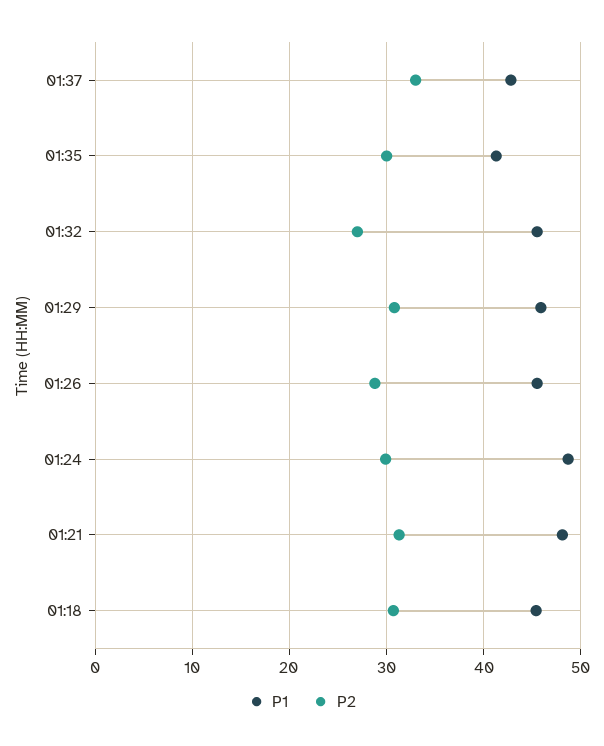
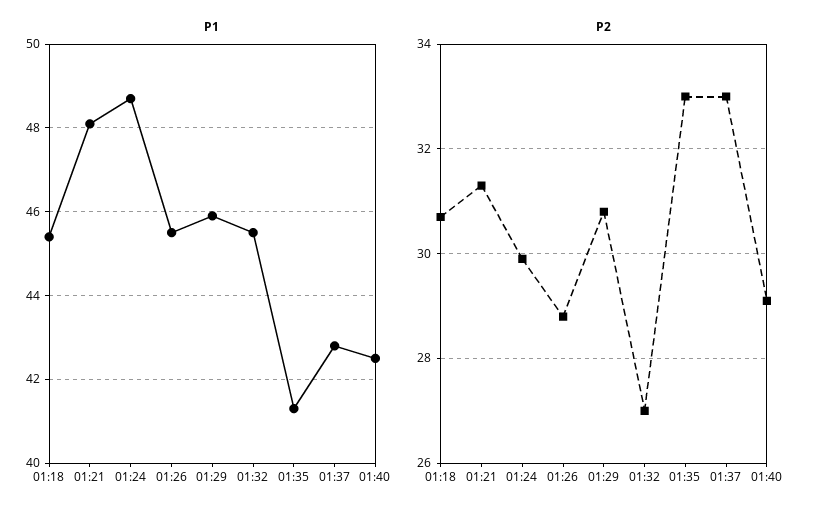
P2, 01:35: 30 -> 33
P1, 01:40: none -> 42.5
P2, 01:40: none -> 29

